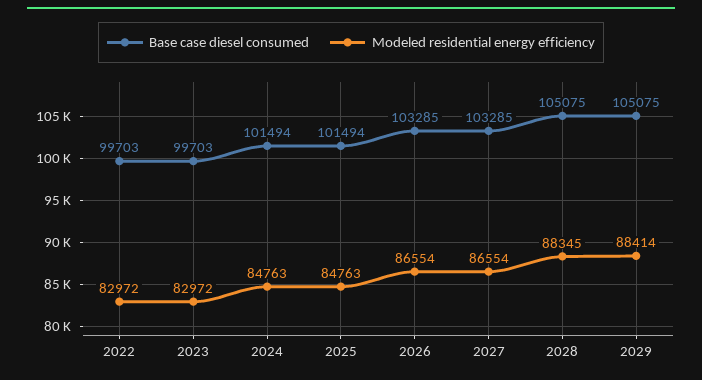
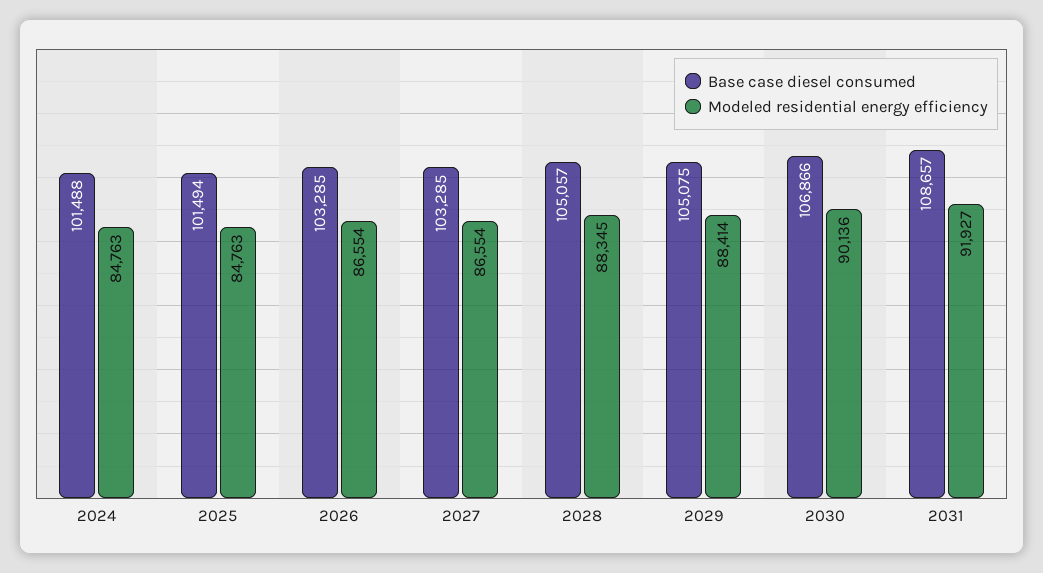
Base case diesel consumed, 2022: 99703 -> none
Modeled residential energy efficiency, 2022: 82972 -> none
Base case diesel consumed, 2023: 99703 -> none
Modeled residential energy efficiency, 2023: 82972 -> none
Base case diesel consumed, 2024: 101494 -> 101488
Base case diesel consumed, 2028: 105075 -> 105057
Base case diesel consumed, 2030: none -> 106866
Modeled residential energy efficiency, 2030: none -> 90136
Base case diesel consumed, 2031: none -> 108657
Modeled residential energy efficiency, 2031: none -> 91927

